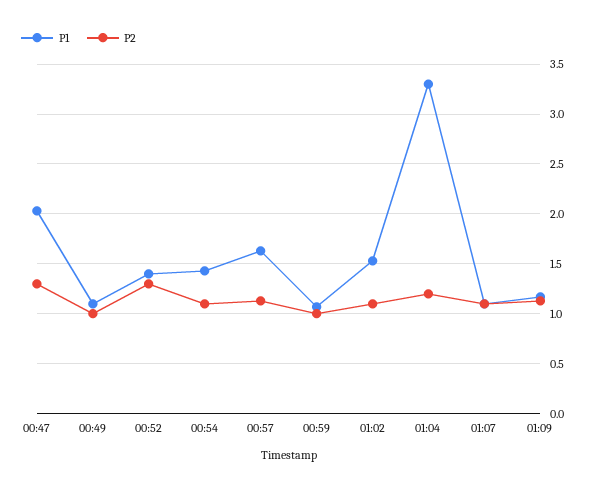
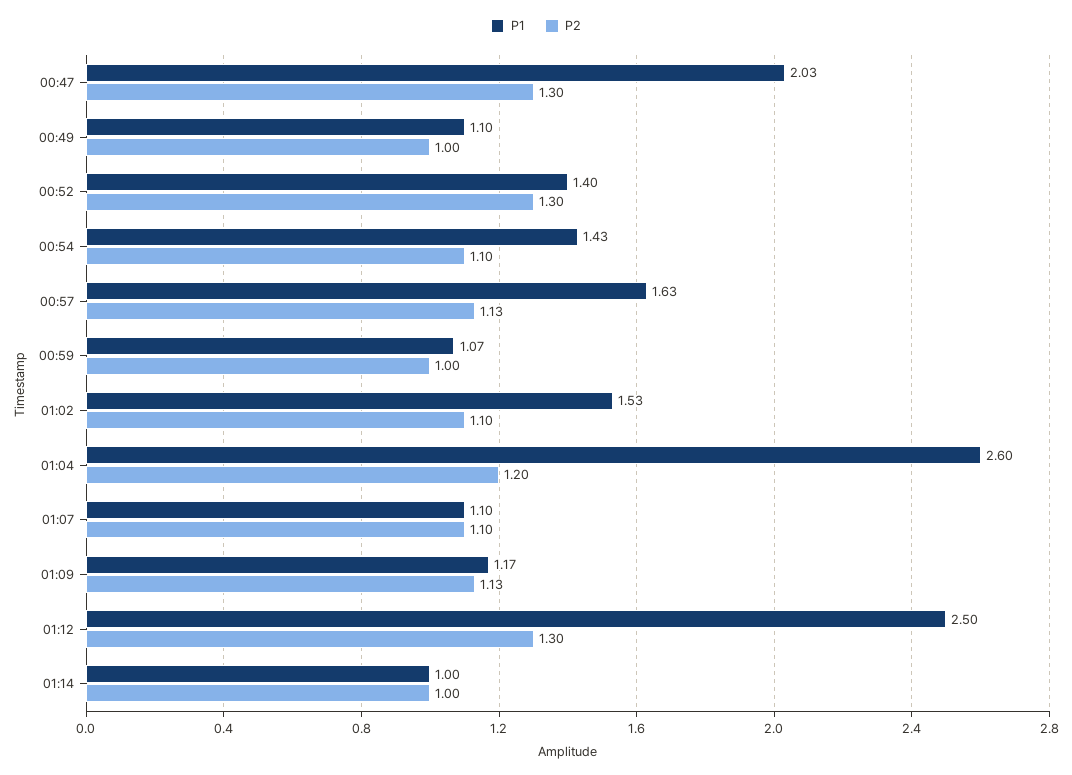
P1, 01:04: 3.3 -> 2.6
P1, 01:12: none -> 2.5
P2, 01:12: none -> 1.3
P1, 01:14: none -> 1
P2, 01:14: none -> 1

